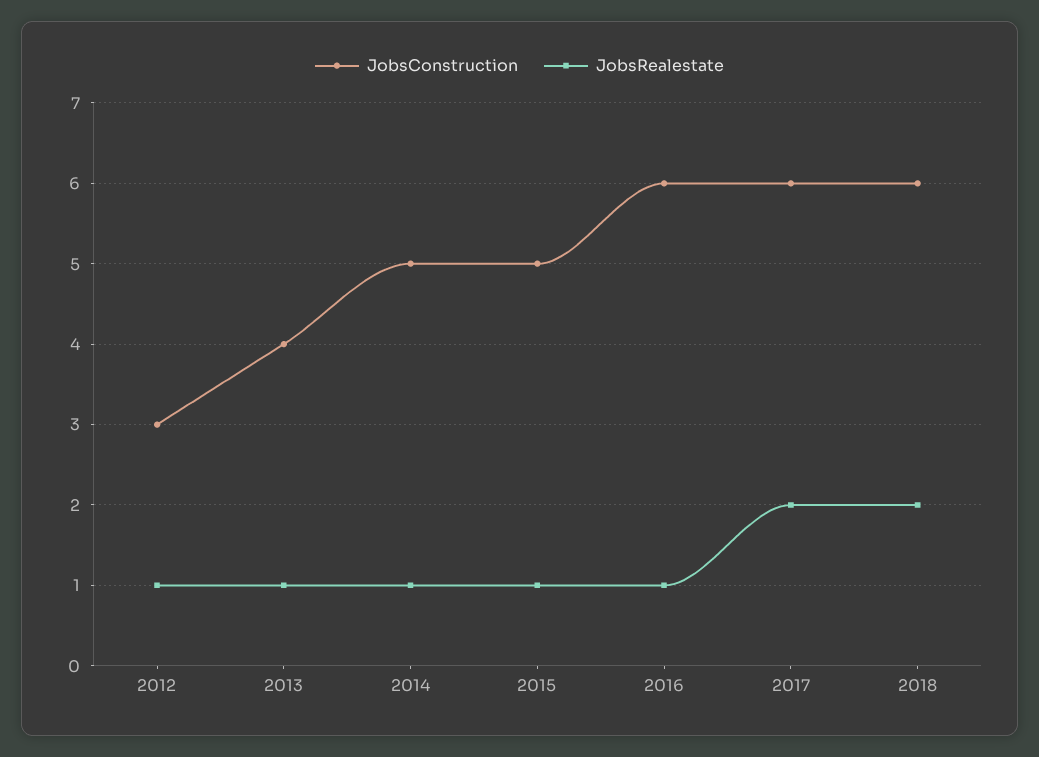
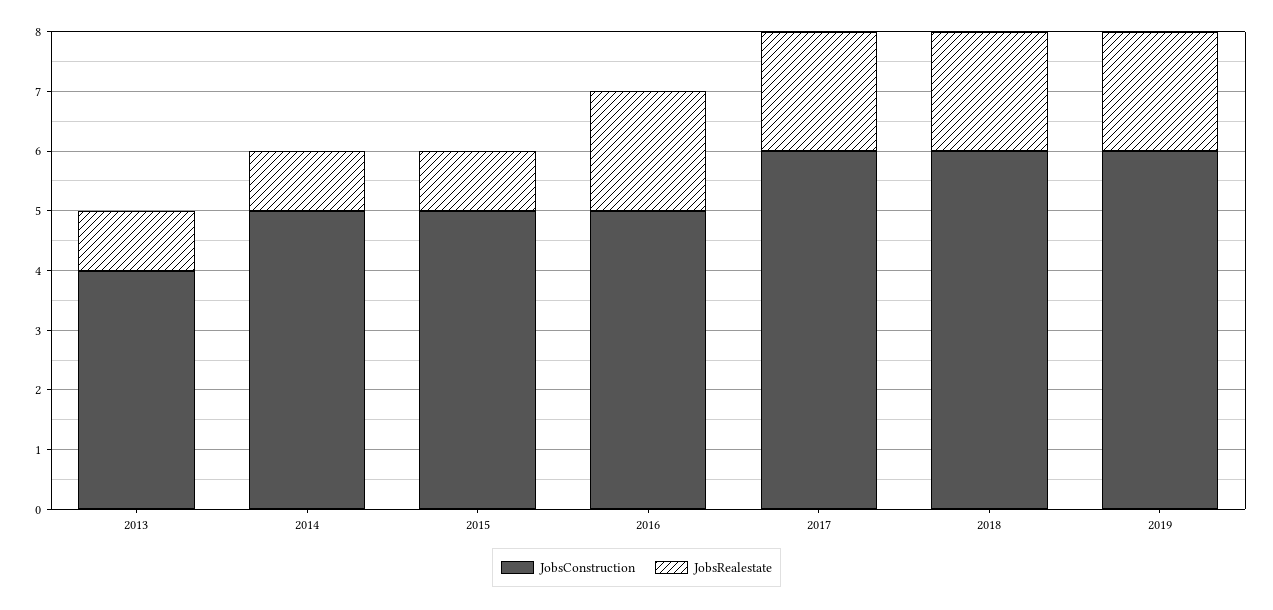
JobsConstruction, 2012: 3 -> none
JobsRealestate, 2012: 1 -> none
JobsConstruction, 2016: 6 -> 5
JobsRealestate, 2016: 1 -> 2
JobsConstruction, 2019: none -> 6
JobsRealestate, 2019: none -> 2

